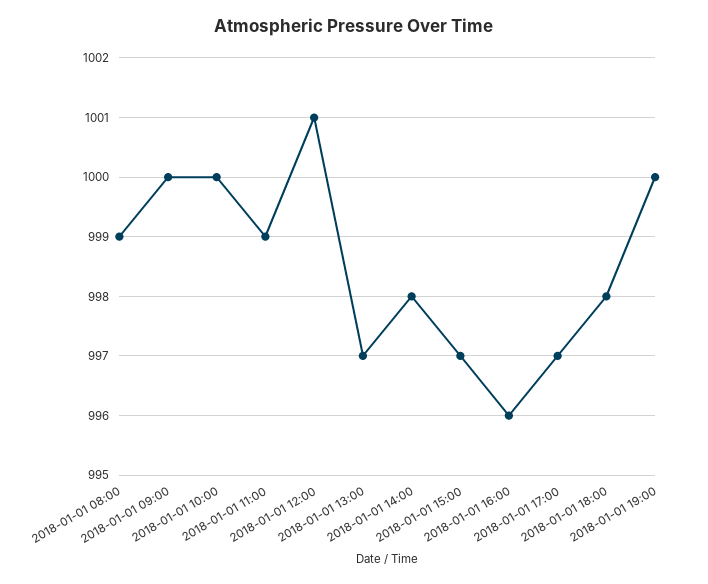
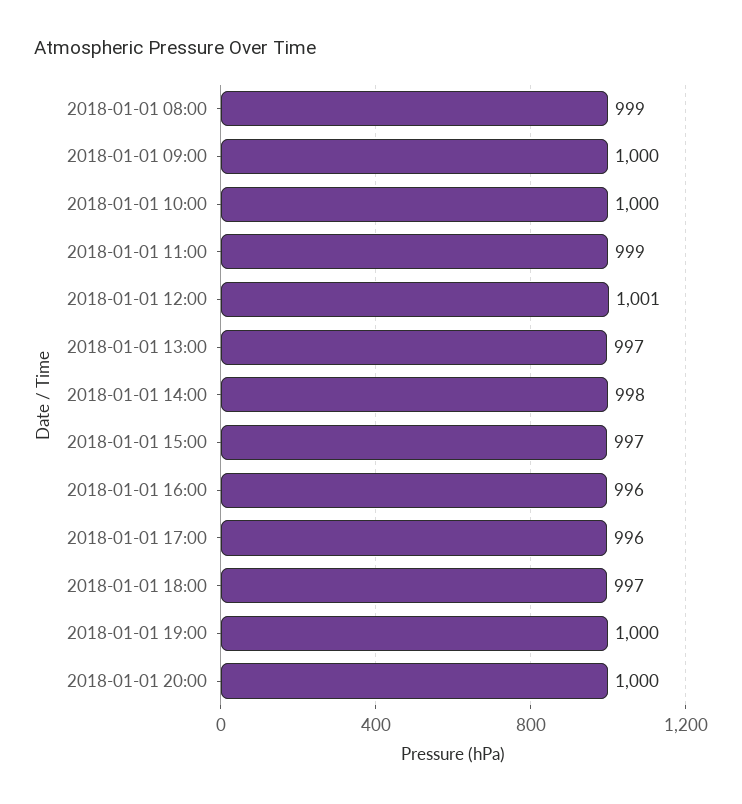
2018-01-01 17:00: 997 -> 996
2018-01-01 18:00: 998 -> 997
2018-01-01 20:00: none -> 1000

